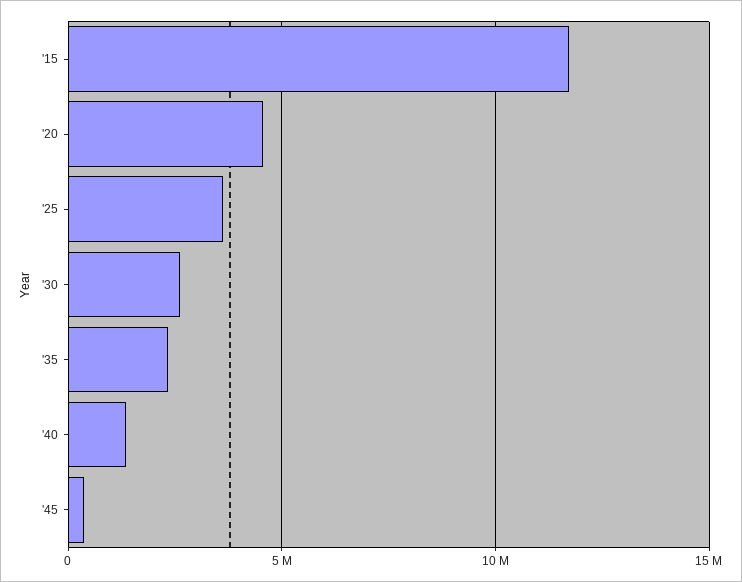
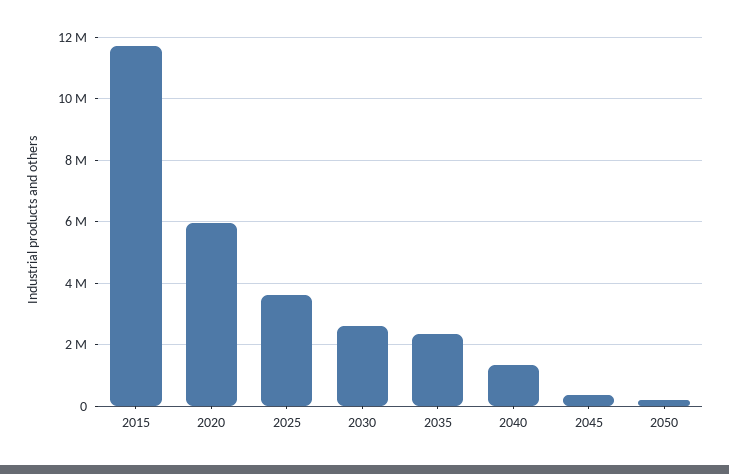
'20: 4500000 -> 6000000
2050: none -> 200000

